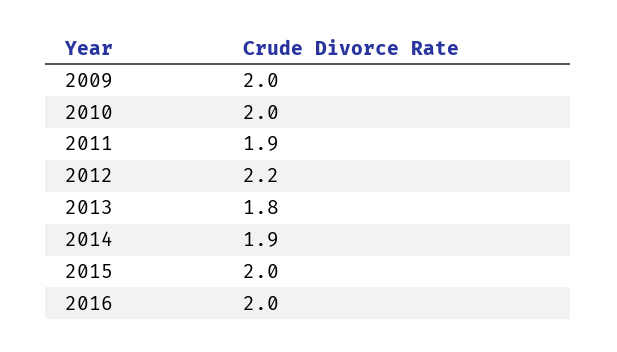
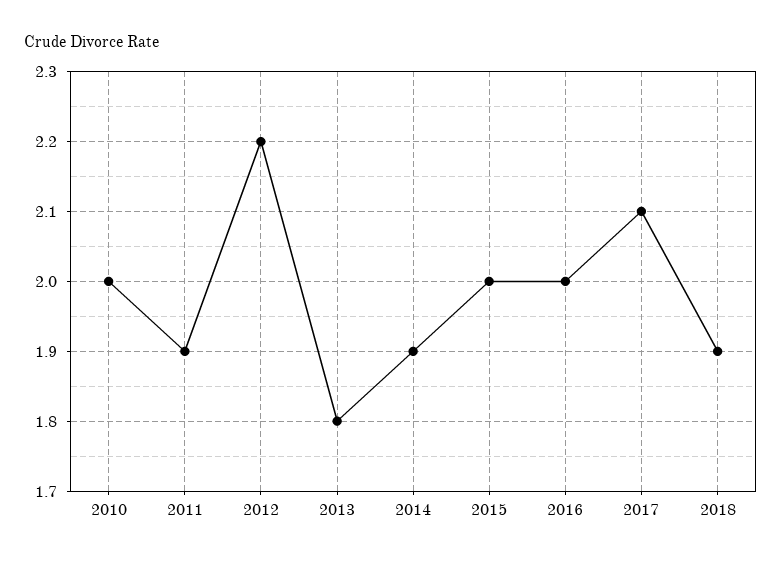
2009: 2 -> none
2017: none -> 2.1
2018: none -> 1.9

